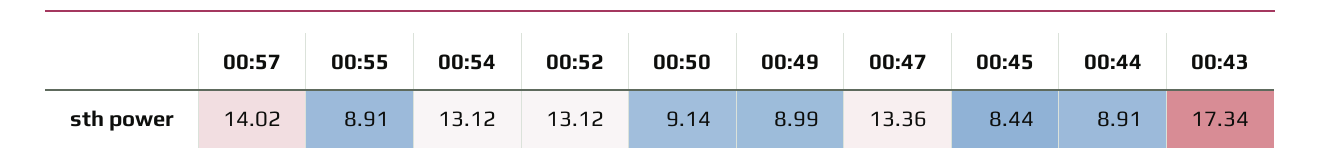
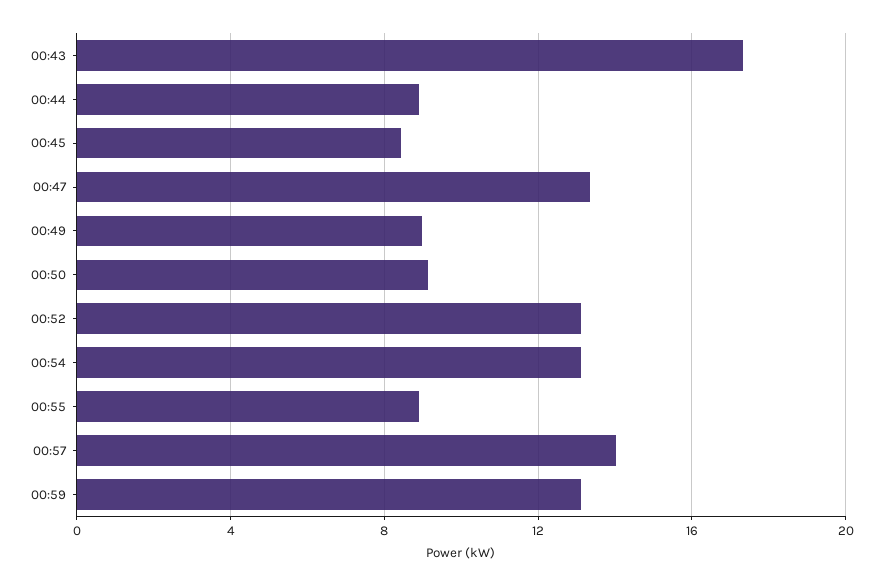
00:59: none -> 13

